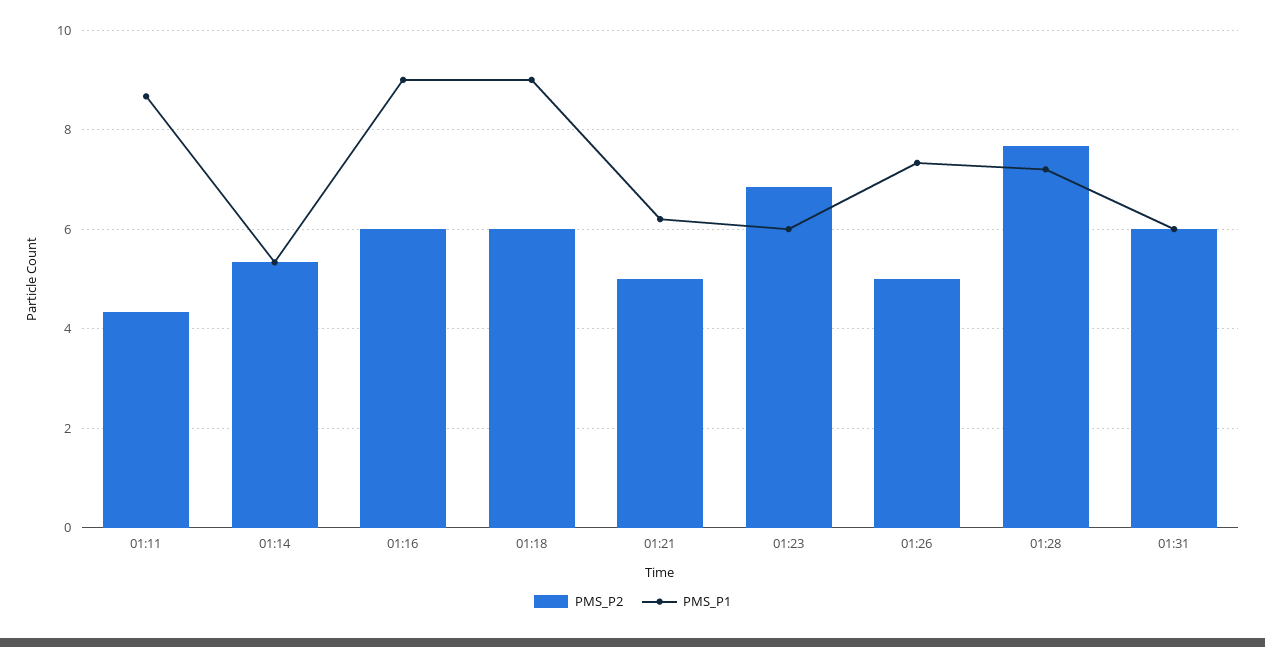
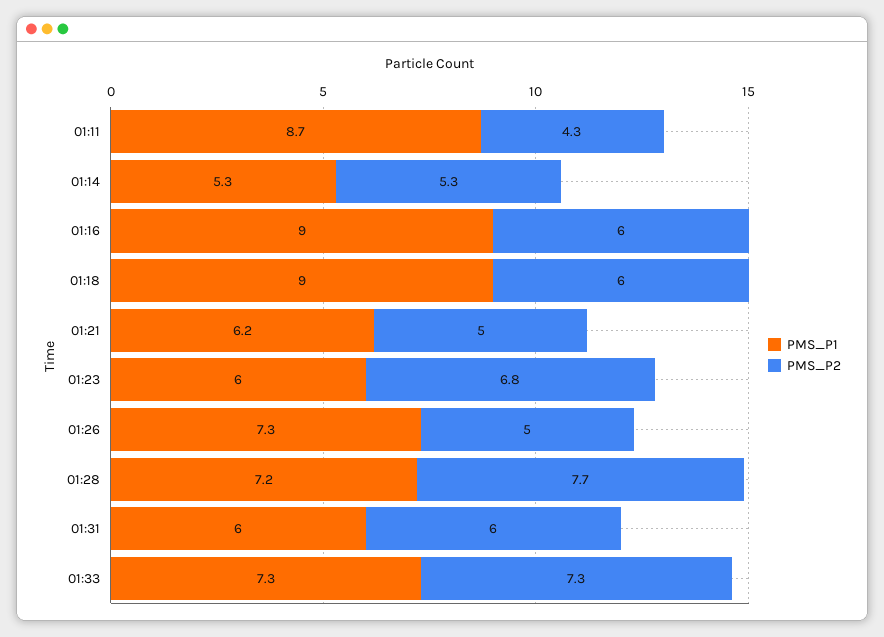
PMS_P1, 01:33: none -> 7.3
PMS_P2, 01:33: none -> 7.3

